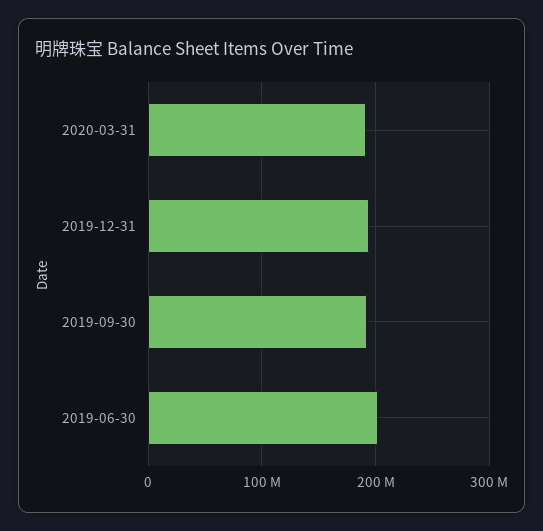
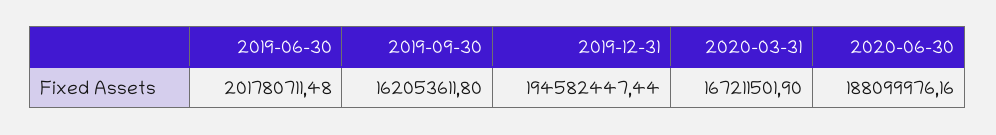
2020-03-31: 190000000 -> 167211501.9
2019-09-30: 190000000 -> 162053611.8
2020-06-30: none -> 188099976.16

